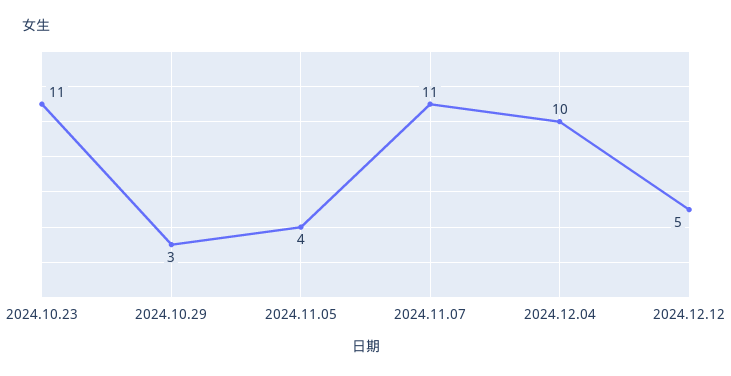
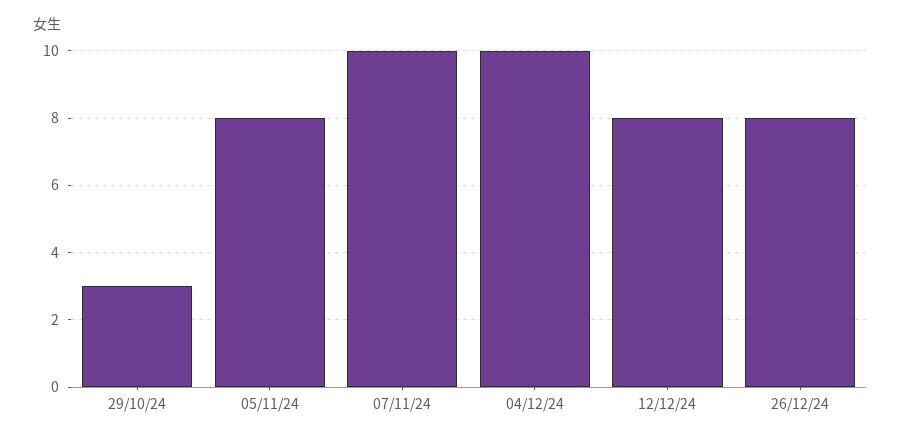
2024.10.23: 11 -> none
2024.11.05: 4 -> 8
2024.11.07: 11 -> 10
2024.12.12: 5 -> 8
26/12/24: none -> 8

